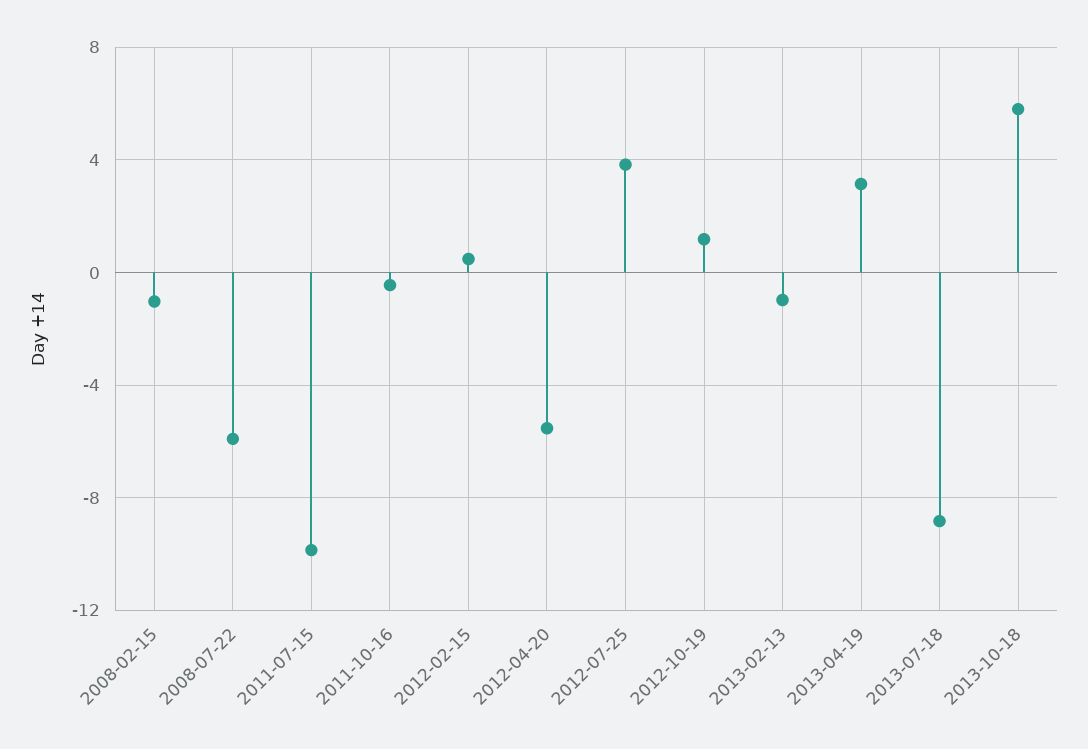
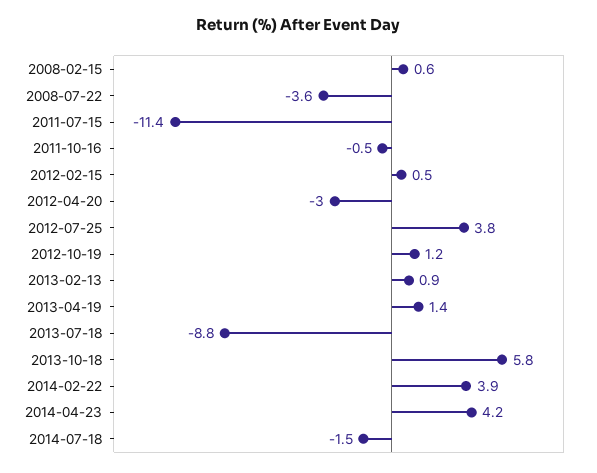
2008-02-15: -1 -> 0.6
2008-07-22: -6 -> -3.6
2011-07-15: -10 -> -11.4
2012-04-20: -5.5 -> -3
2013-02-13: -1 -> 0.9
2013-04-19: 3 -> 1.4
2014-02-22: none -> 3.9
2014-04-23: none -> 4.2
2014-07-18: none -> -1.5

